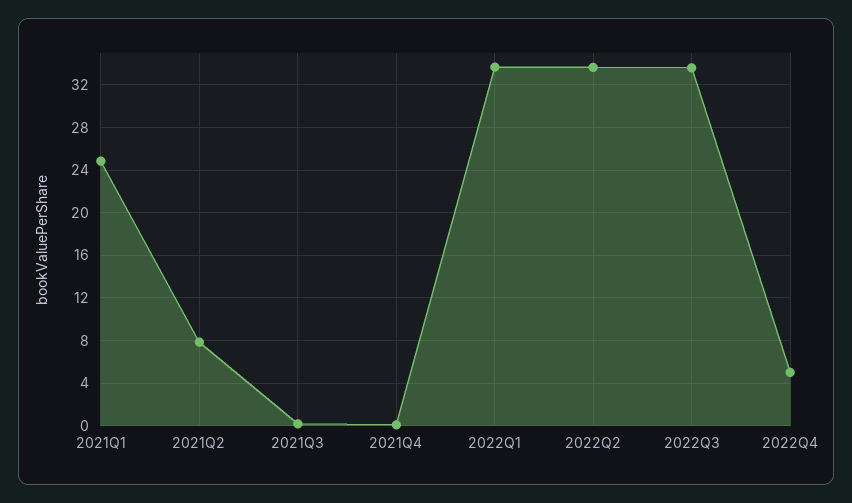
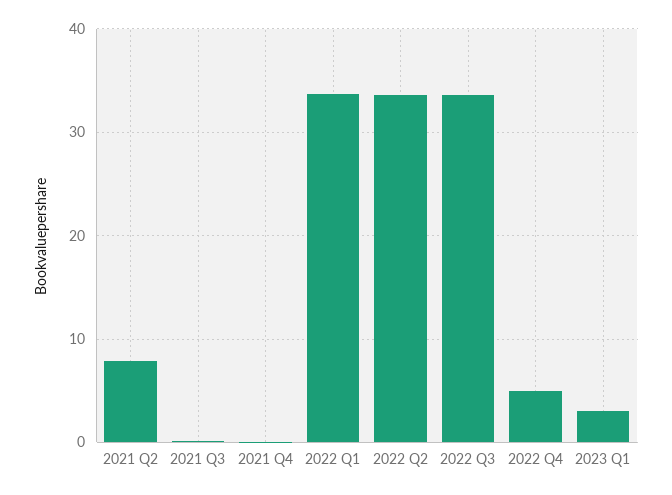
2021Q1: 25 -> none
2023 Q1: none -> 3

